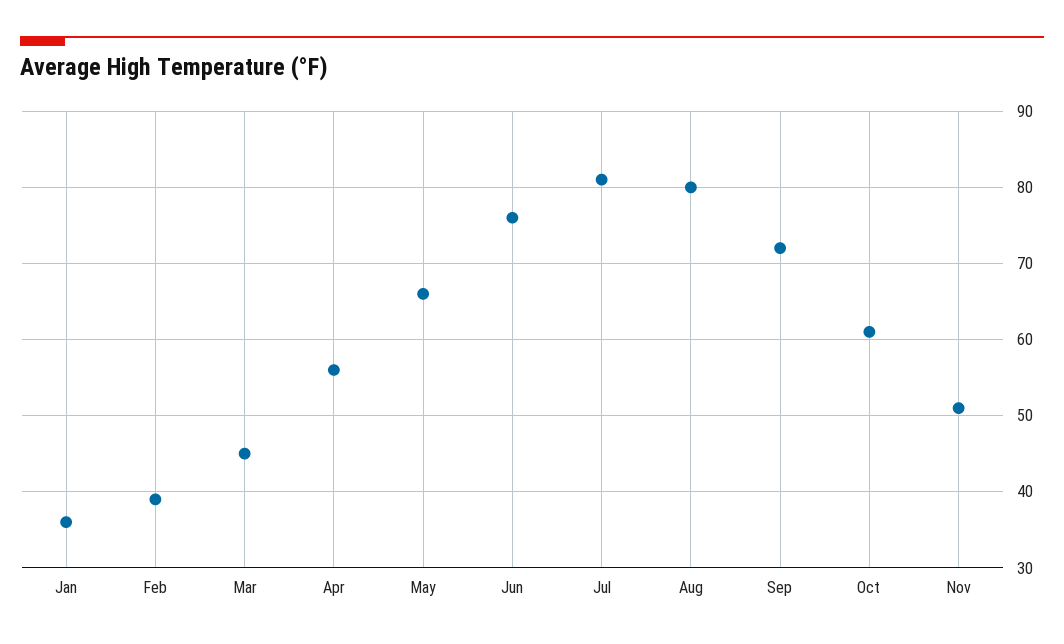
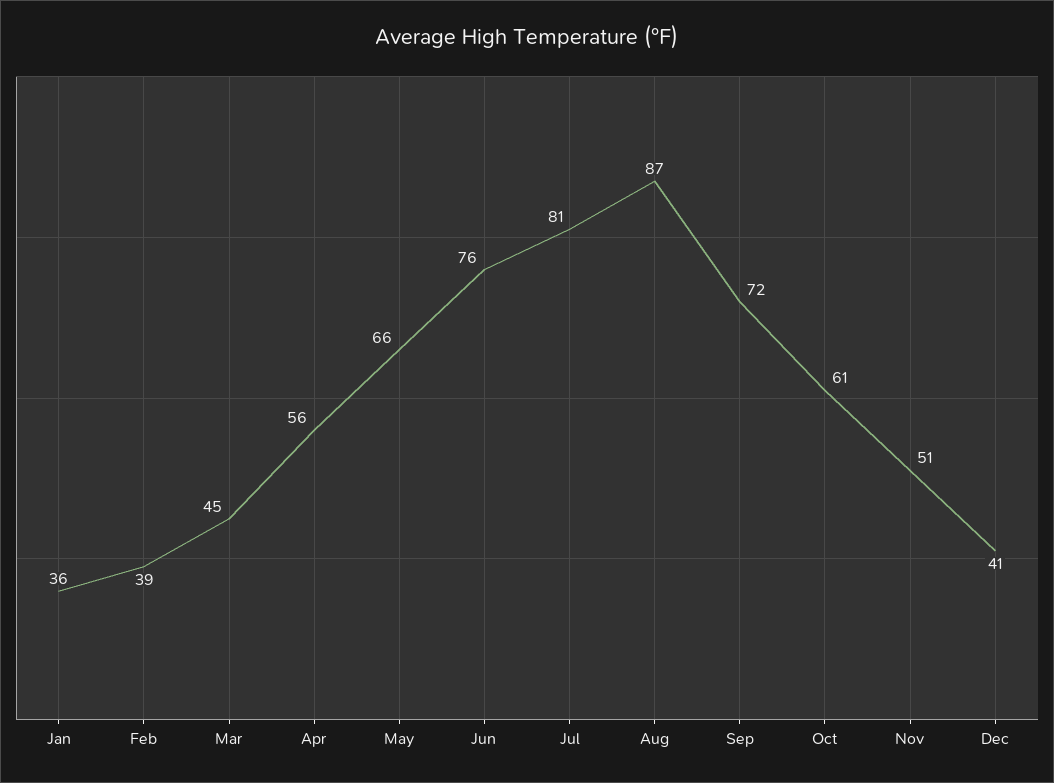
Aug: 80 -> 87
Dec: none -> 41

